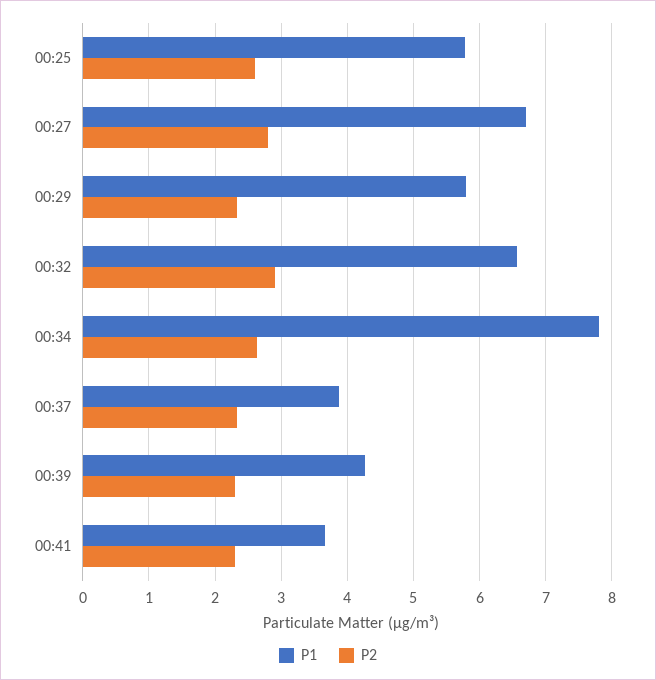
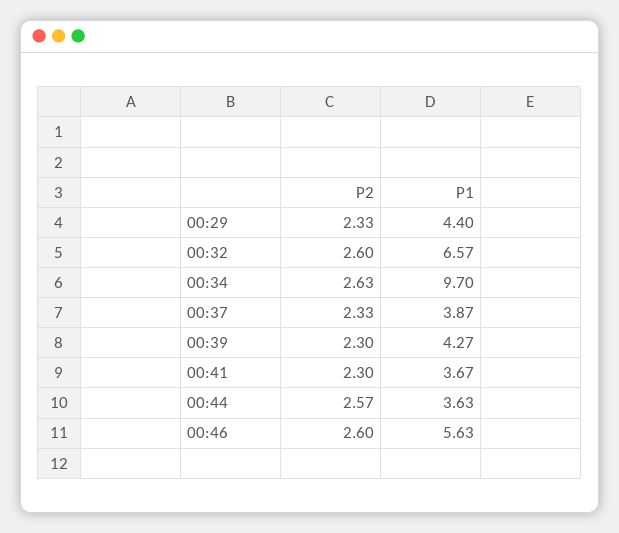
P1, 00:25: 5.8 -> none
P2, 00:25: 2.6 -> none
P1, 00:27: 6.7 -> none
P2, 00:27: 2.8 -> none
P1, 00:29: 5.8 -> 4.4
P2, 00:32: 2.9 -> 2.6
P1, 00:34: 7.8 -> 9.7
P2, 00:44: none -> 2.57
P1, 00:44: none -> 3.63
P2, 00:46: none -> 2.6
P1, 00:46: none -> 5.63

